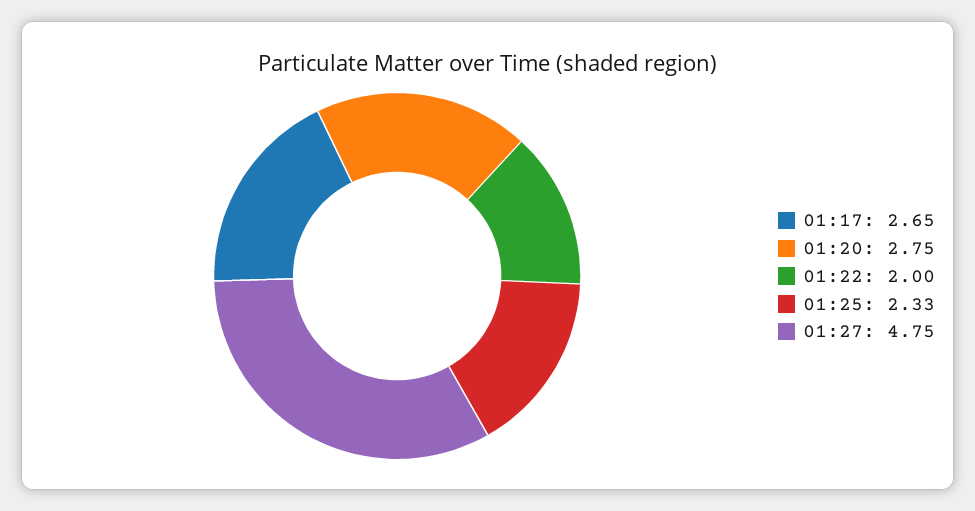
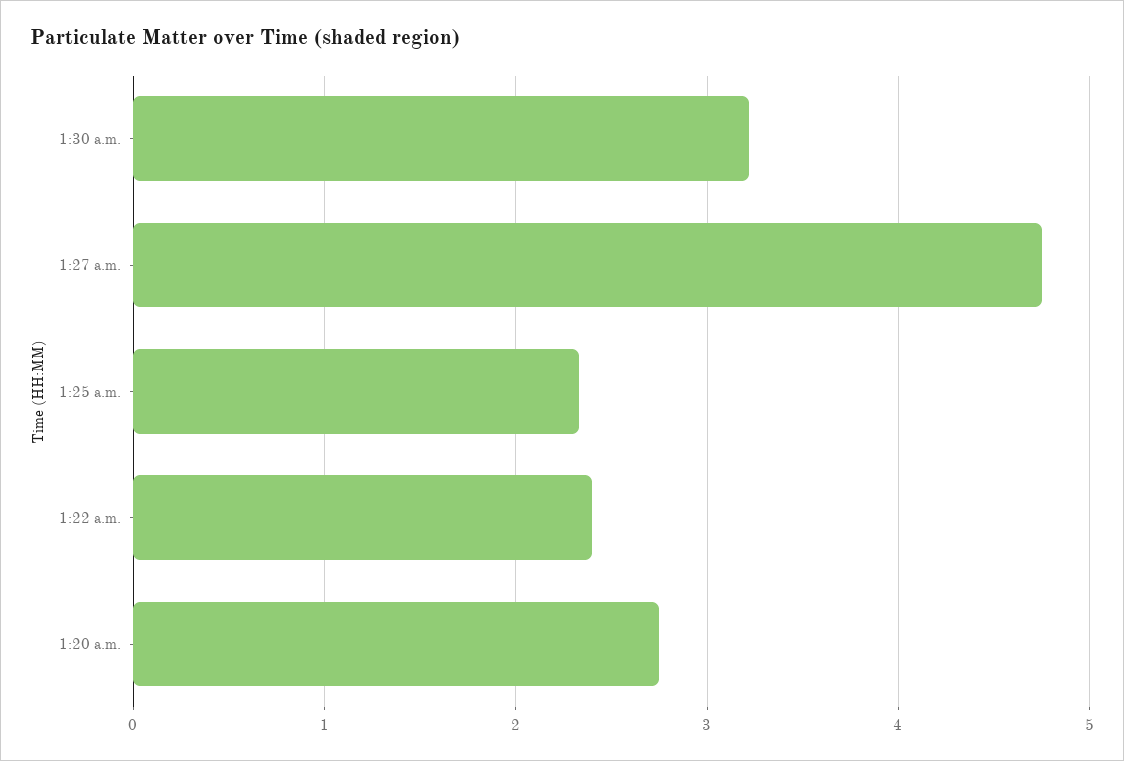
01:17: 2.65 -> none
01:22: 2 -> 2.4
1:30 a.m.: none -> 3.2

